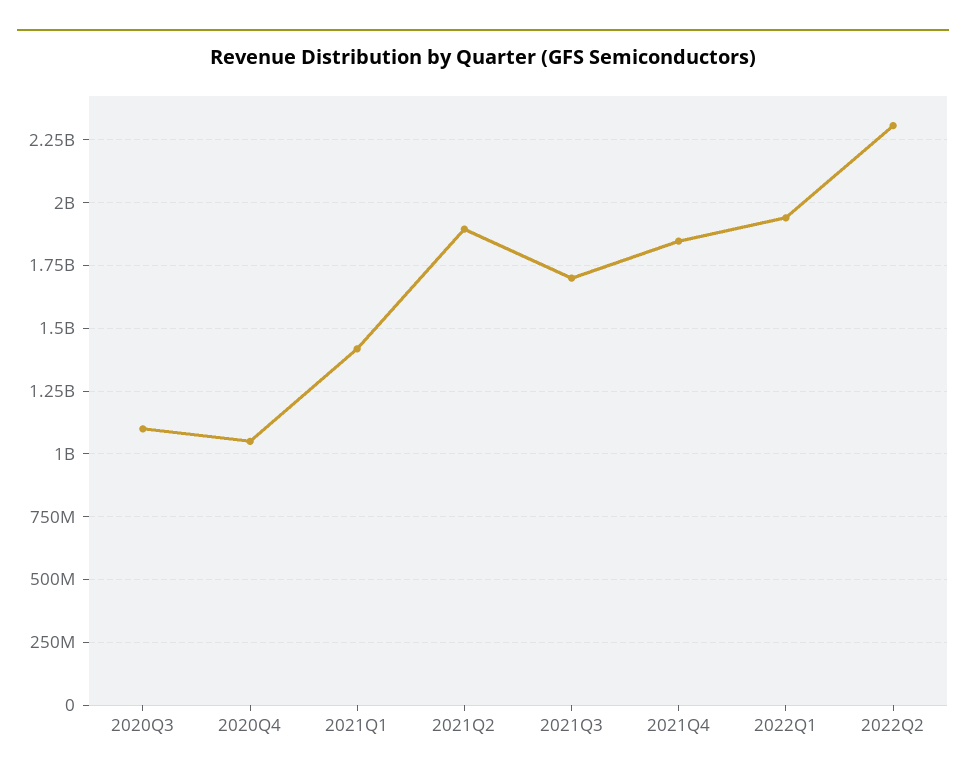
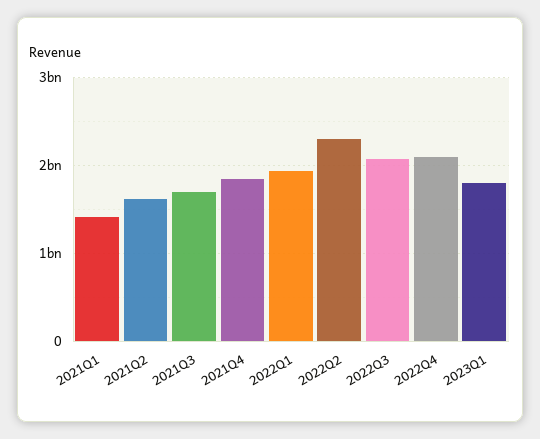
2020Q3: 1100000000 -> none
2020Q4: 1050000000 -> none
2021Q2: 1900000000 -> 1600000000
2022Q3: none -> 2100000000
2022Q4: none -> 2100000000
2023Q1: none -> 1800000000

